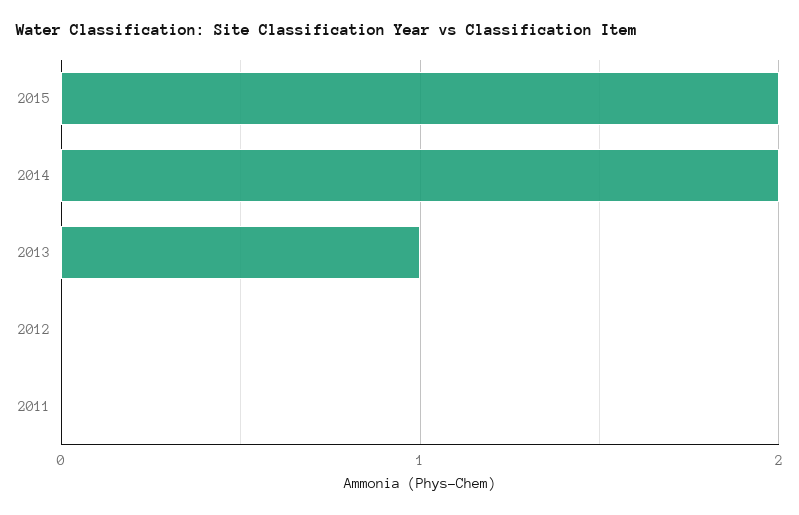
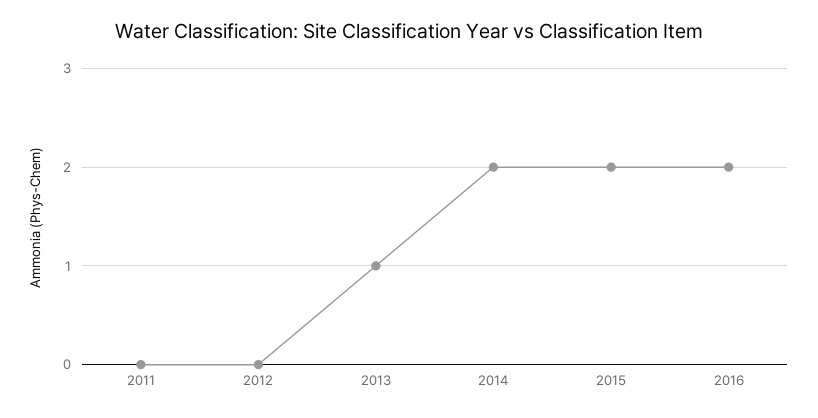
2016: none -> 2

